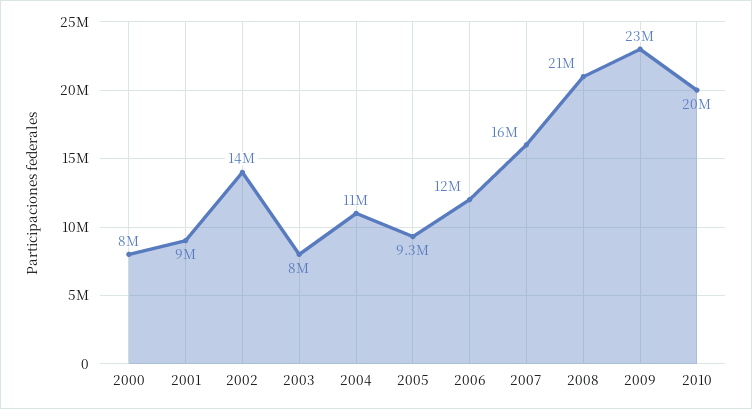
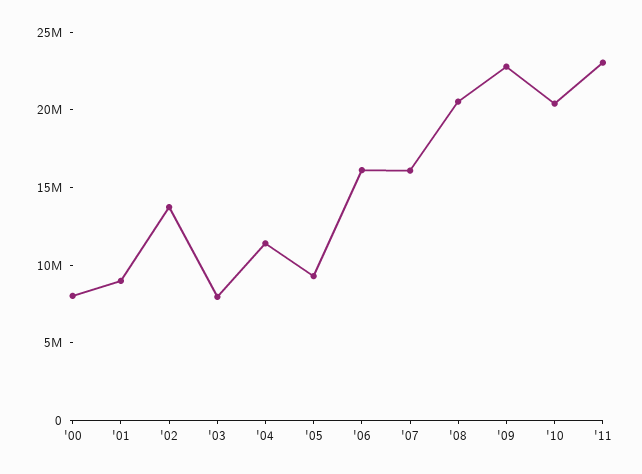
2006: 12000000 -> 16000000
'11: none -> 23000000

